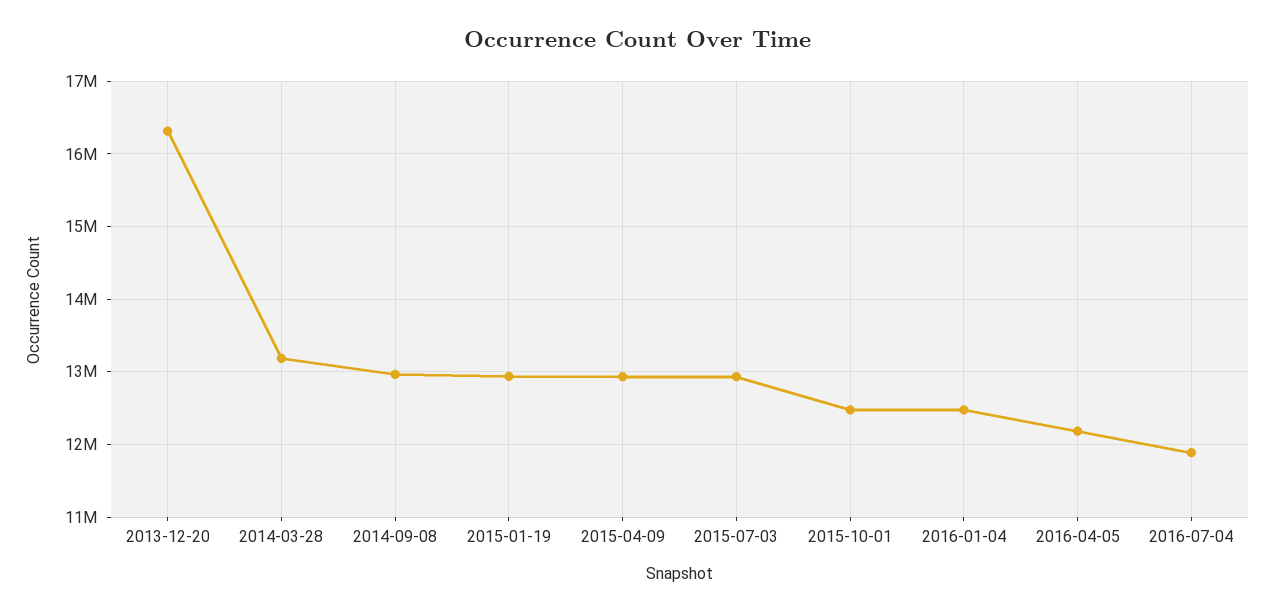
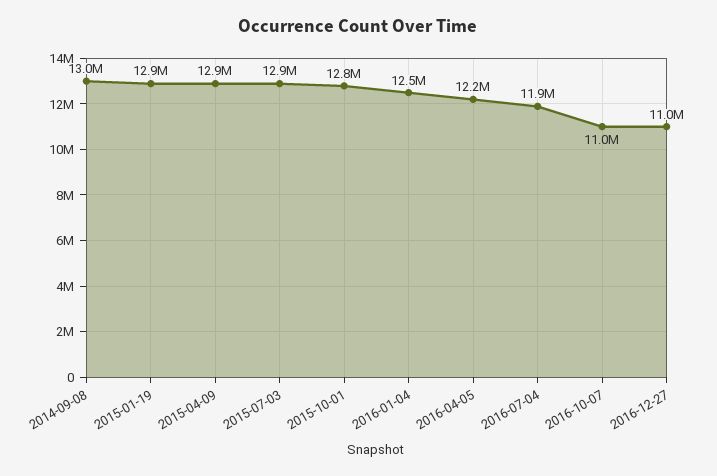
2013-12-20: 16300000 -> none
2014-03-28: 13200000 -> none
2015-10-01: 12500000 -> 12800000
2016-10-07: none -> 11000000
2016-12-27: none -> 11000000

